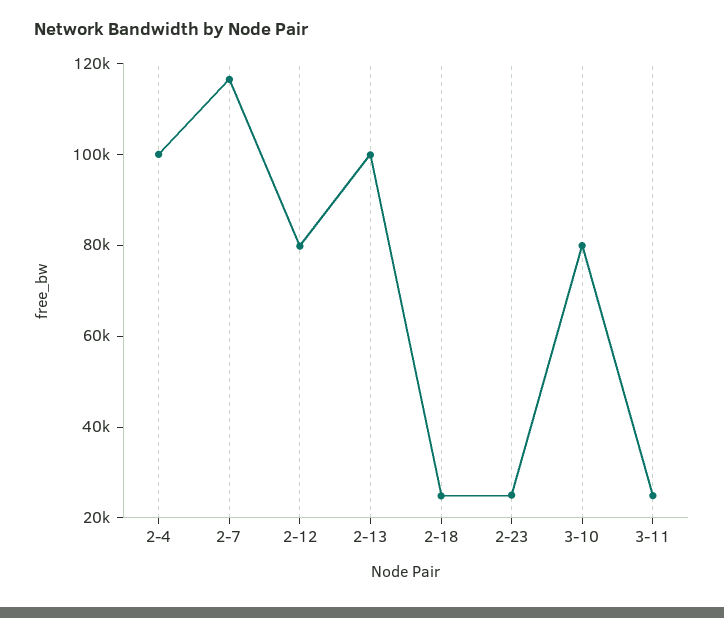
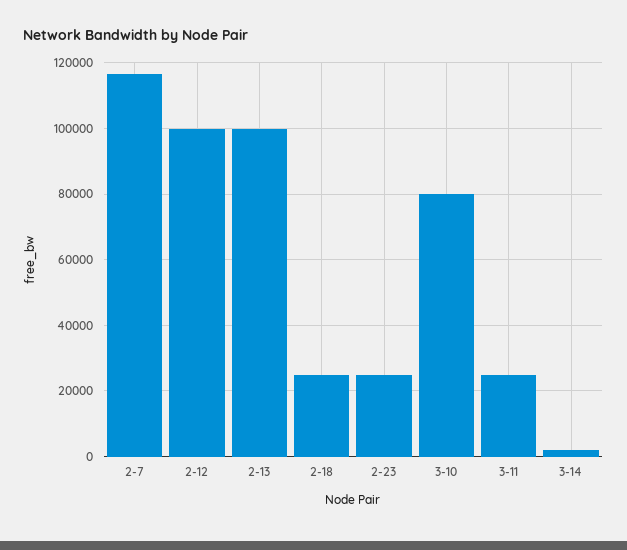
2-4: 100000 -> none
2-12: 80000 -> 100000
3-14: none -> 2000

